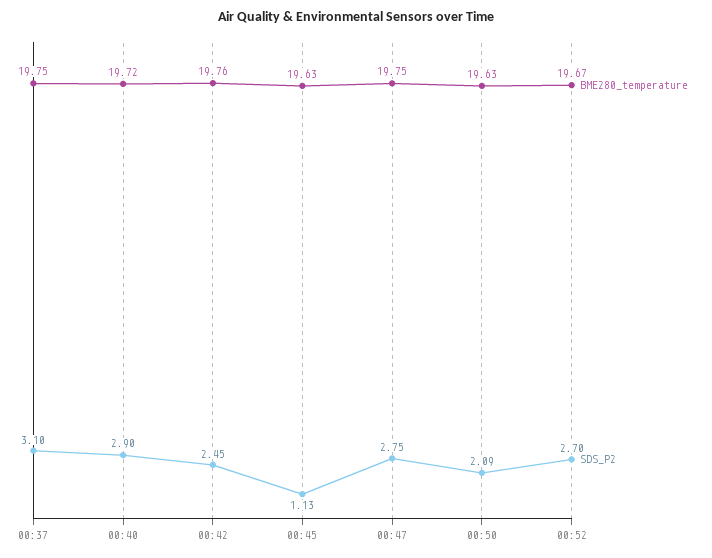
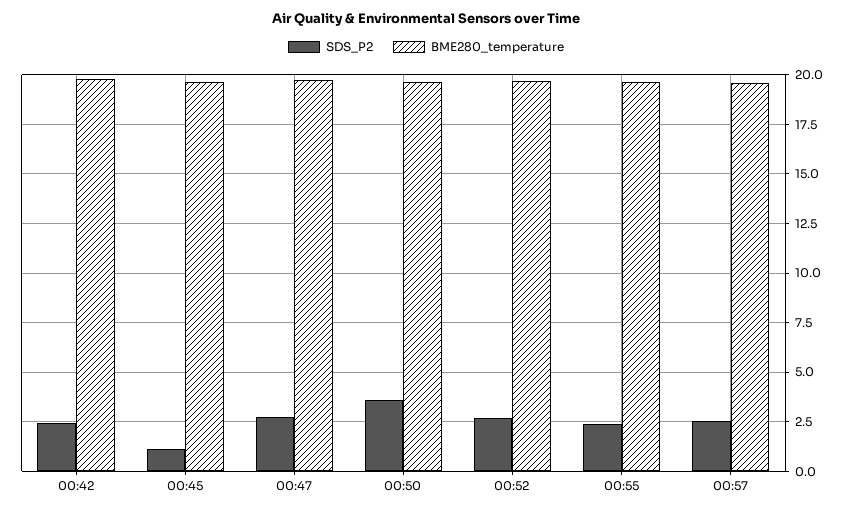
BME280_temperature, 00:37: 19.75 -> none
SDS_P2, 00:37: 3.1 -> none
BME280_temperature, 00:40: 19.72 -> none
SDS_P2, 00:40: 2.9 -> none
SDS_P2, 00:50: 2.09 -> 3.5
SDS_P2, 00:55: none -> 2.5
BME280_temperature, 00:55: none -> 19.5
SDS_P2, 00:57: none -> 2.5
BME280_temperature, 00:57: none -> 19.5

